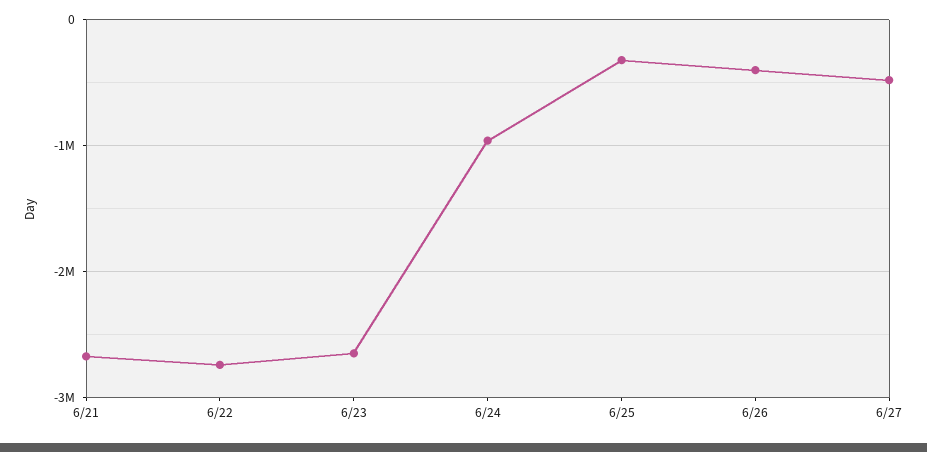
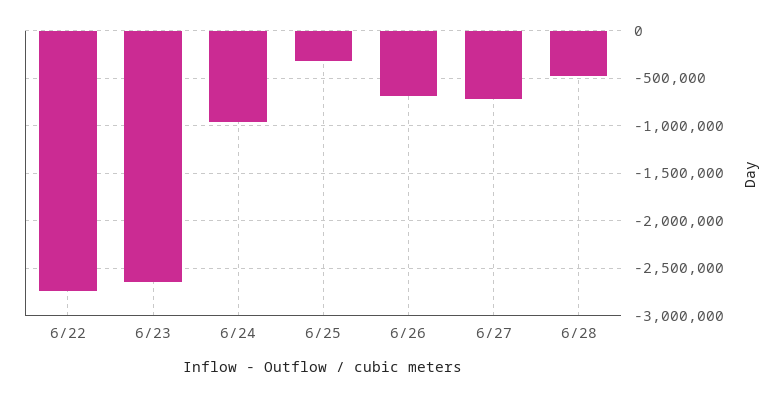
6/21: -2700000 -> none
6/26: -400000 -> -700000
6/27: -500000 -> -700000
6/28: none -> -500000

